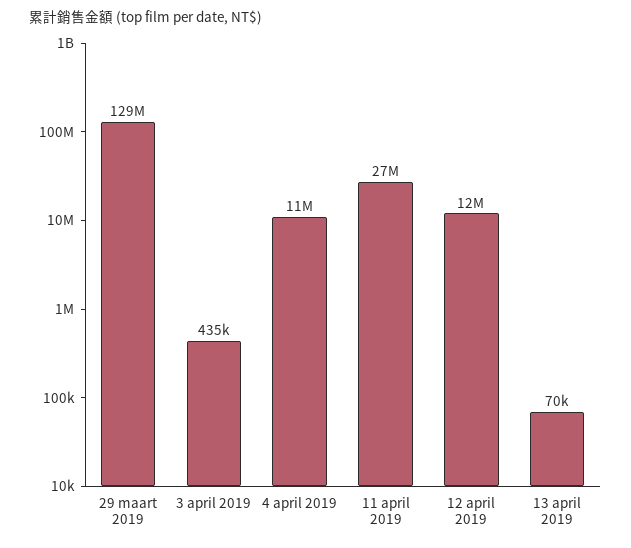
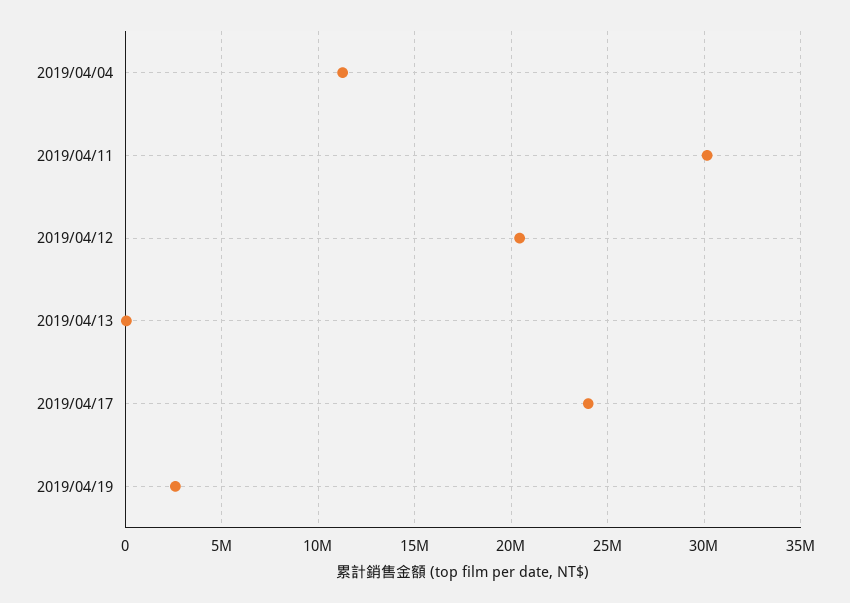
29 maart 2019: 129000000 -> none
3 april 2019: 435000 -> none
11 april 2019: 27000000 -> 30000000
12 april 2019: 12000000 -> 20500000
2019/04/17: none -> 24000000
2019/04/19: none -> 2500000

